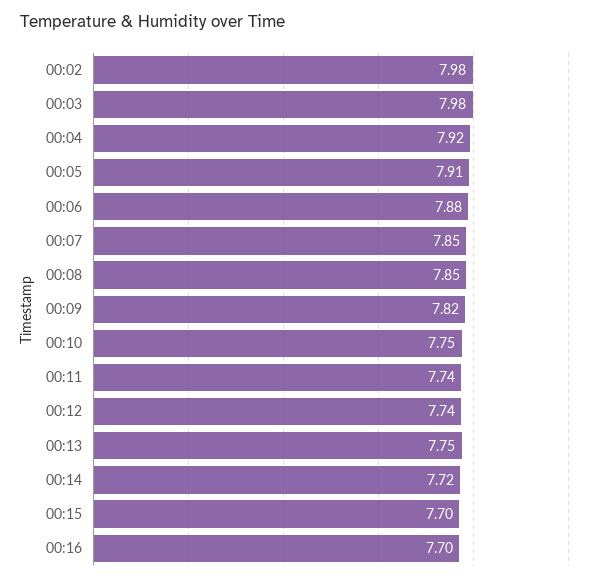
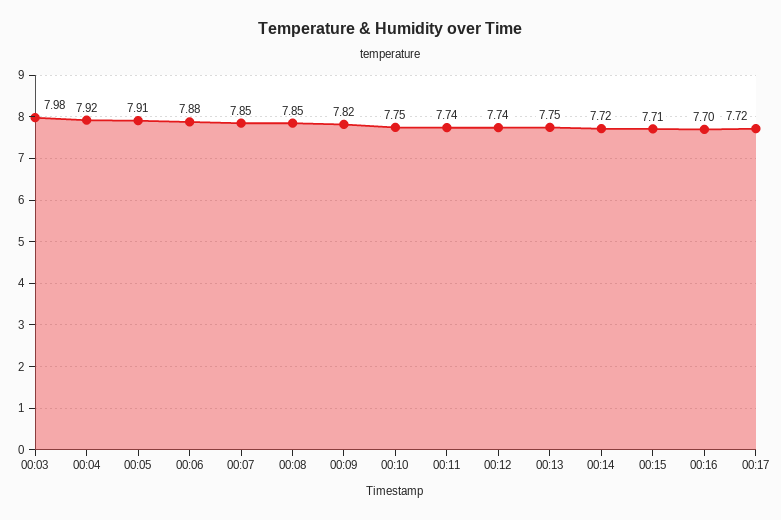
00:02: 7.98 -> none
00:15: 7.7 -> 7.71
00:17: none -> 7.72

